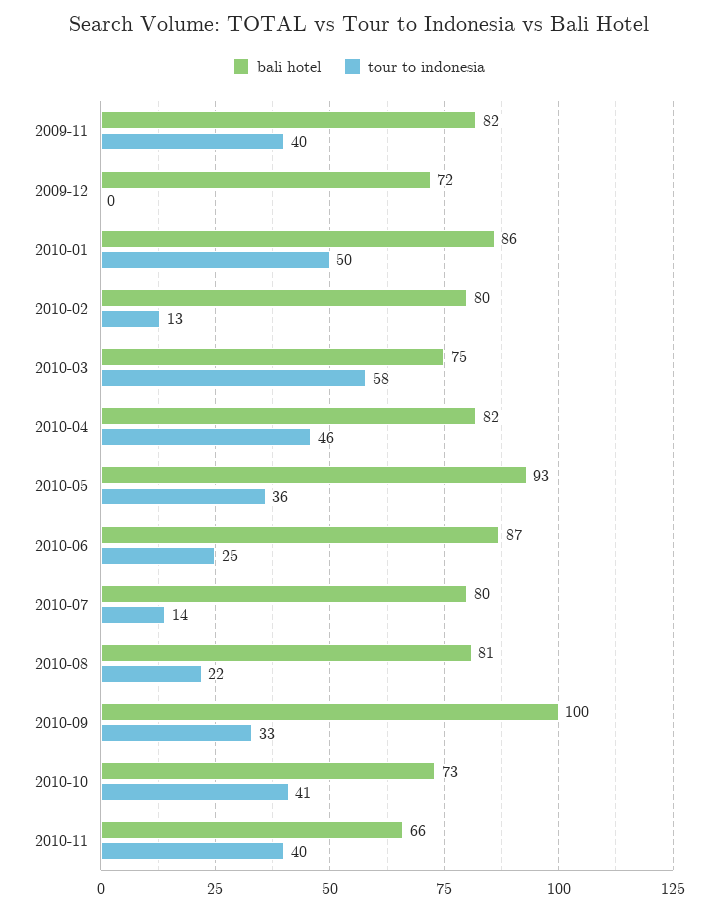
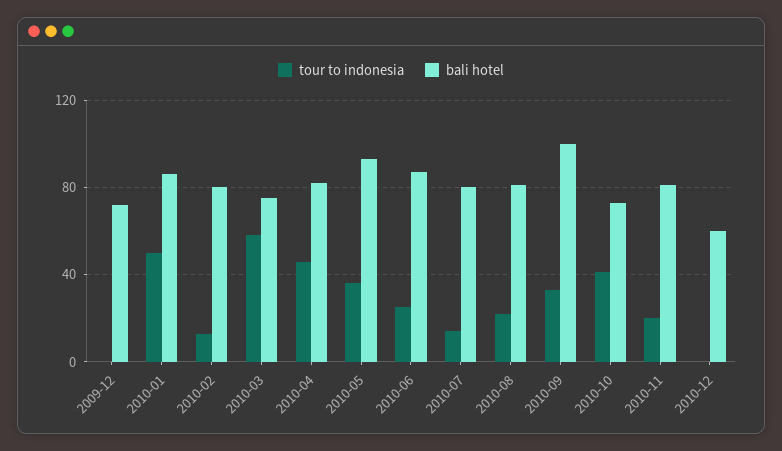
bali hotel, 2009-11: 82 -> none
tour to indonesia, 2009-11: 40 -> none
bali hotel, 2010-11: 66 -> 80
tour to indonesia, 2010-11: 40 -> 20
tour to indonesia, 2010-12: none -> 0
bali hotel, 2010-12: none -> 60

